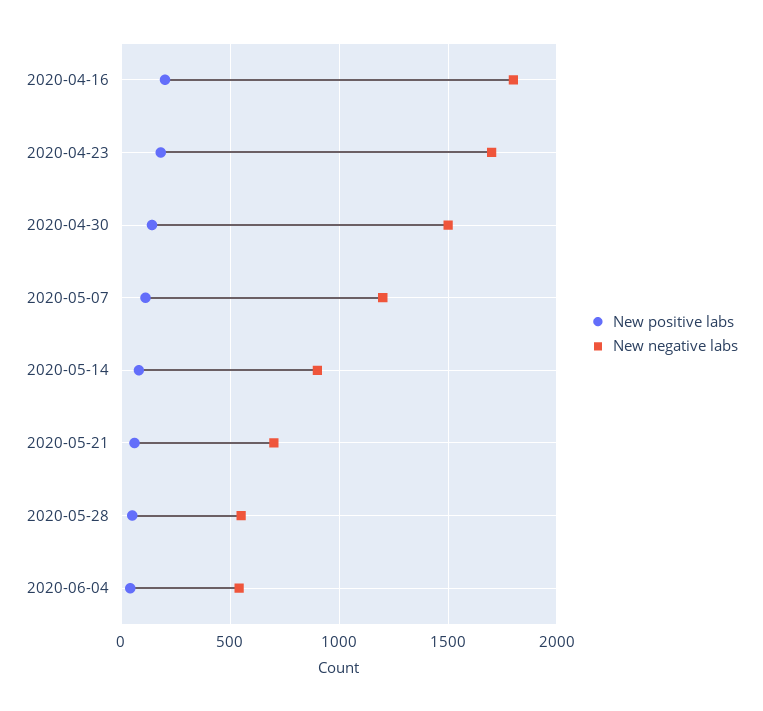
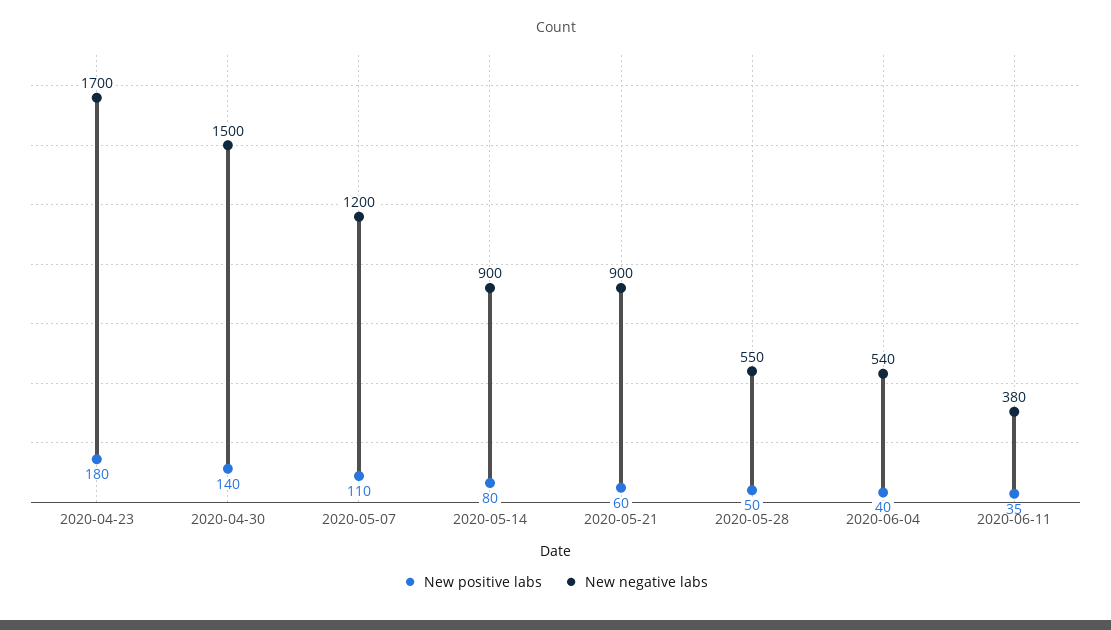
New positive labs, 2020-04-16: 200 -> none
New negative labs, 2020-04-16: 1800 -> none
New negative labs, 2020-05-21: 700 -> 900
New positive labs, 2020-06-11: none -> 35
New negative labs, 2020-06-11: none -> 380

